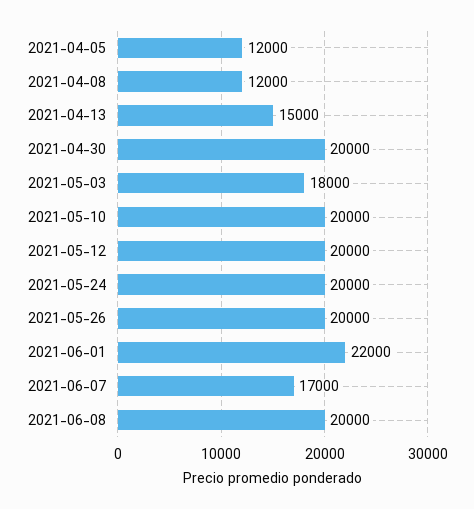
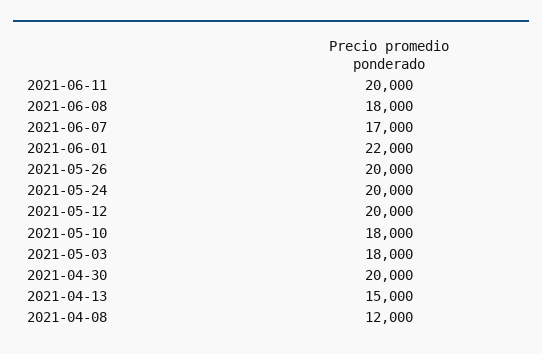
2021-04-05: 12000 -> none
2021-05-10: 20000 -> 18000
2021-06-08: 20000 -> 18000
2021-06-11: none -> 20000

